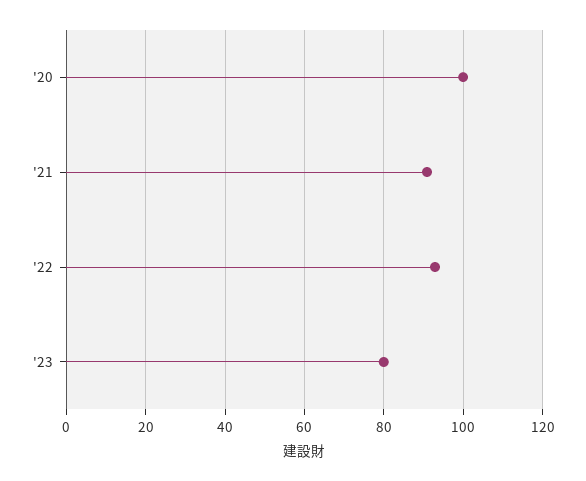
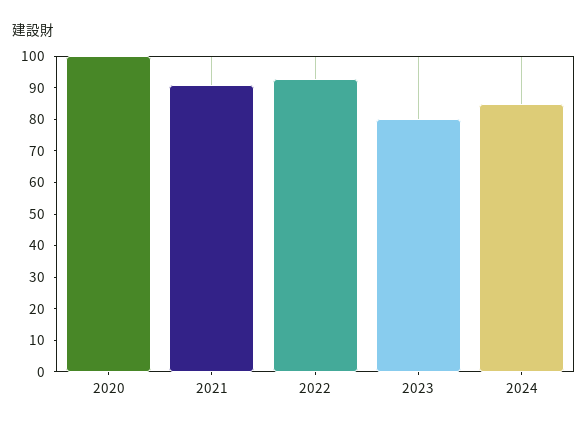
2024: none -> 85

